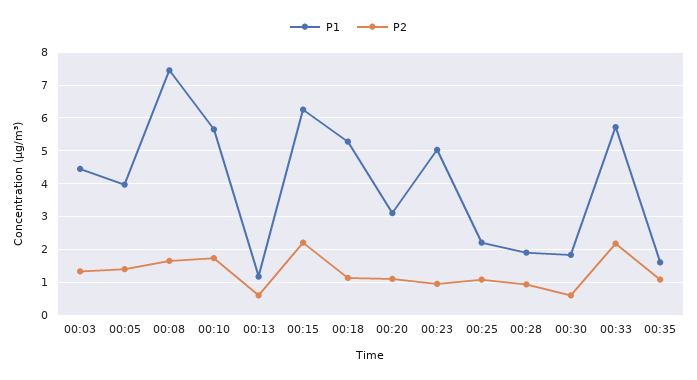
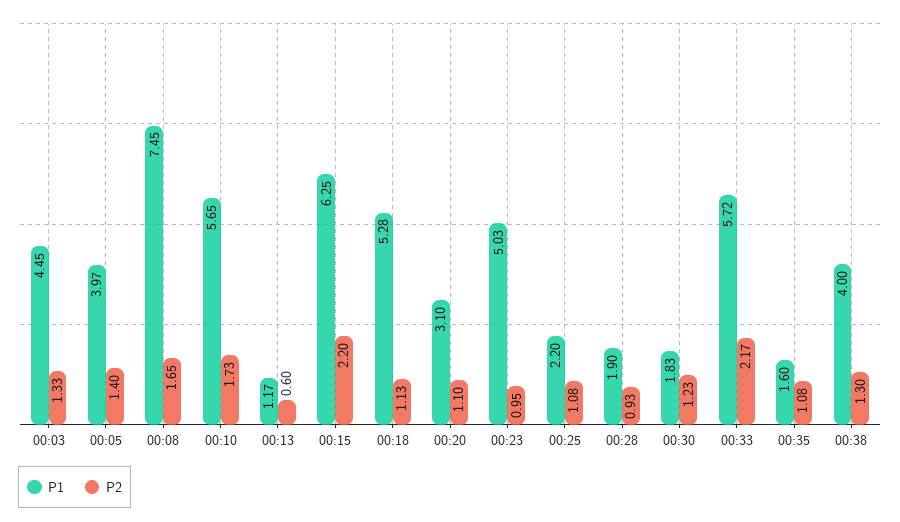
P2, 00:30: 0.6 -> 1.23
P1, 00:38: none -> 4
P2, 00:38: none -> 1.3

